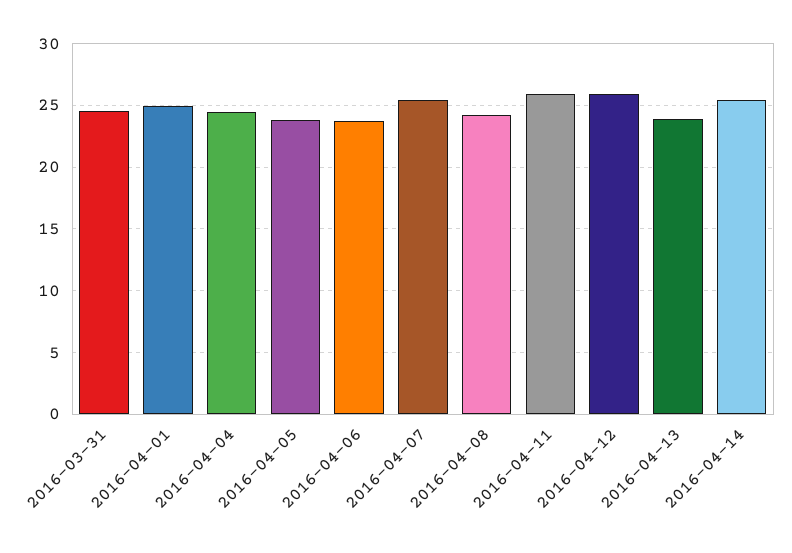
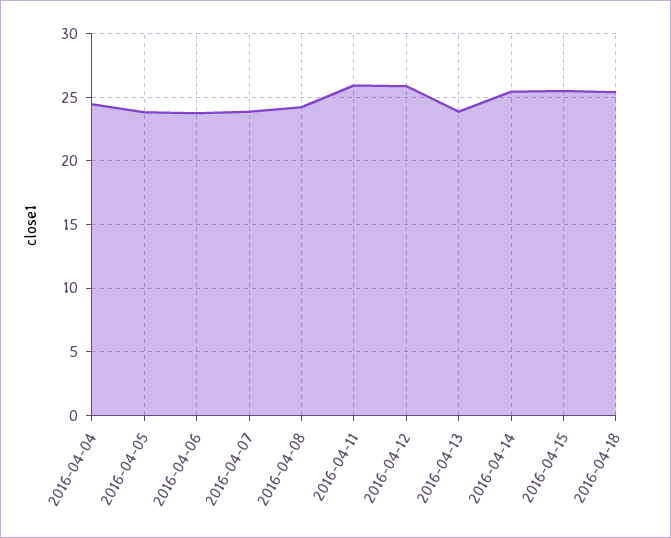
2016-03-31: 24.5 -> none
2016-04-01: 25 -> none
2016-04-07: 25.5 -> 24
2016-04-15: none -> 25.5
2016-04-18: none -> 25.5

